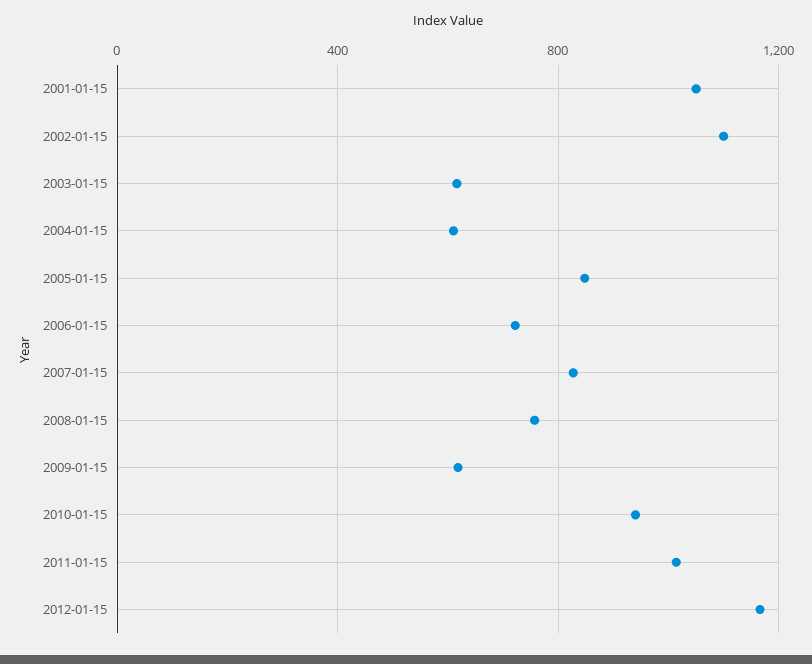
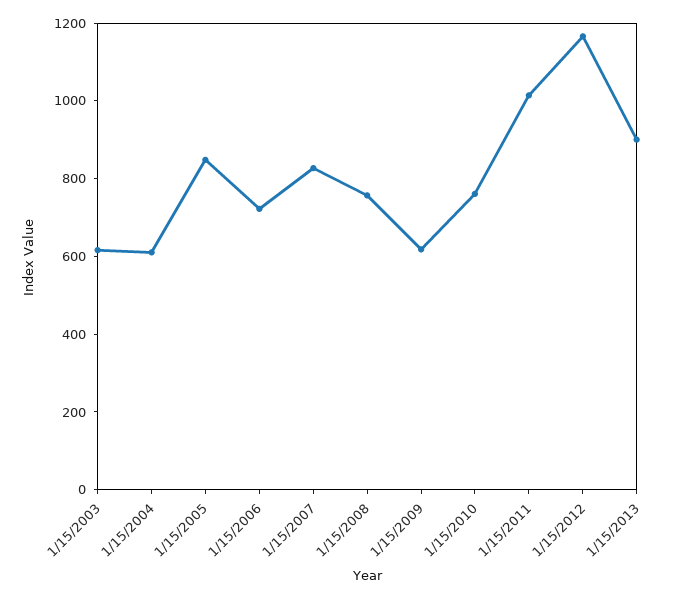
2001-01-15: 1050 -> none
2002-01-15: 1100 -> none
2010-01-15: 950 -> 750
1/15/2013: none -> 900

